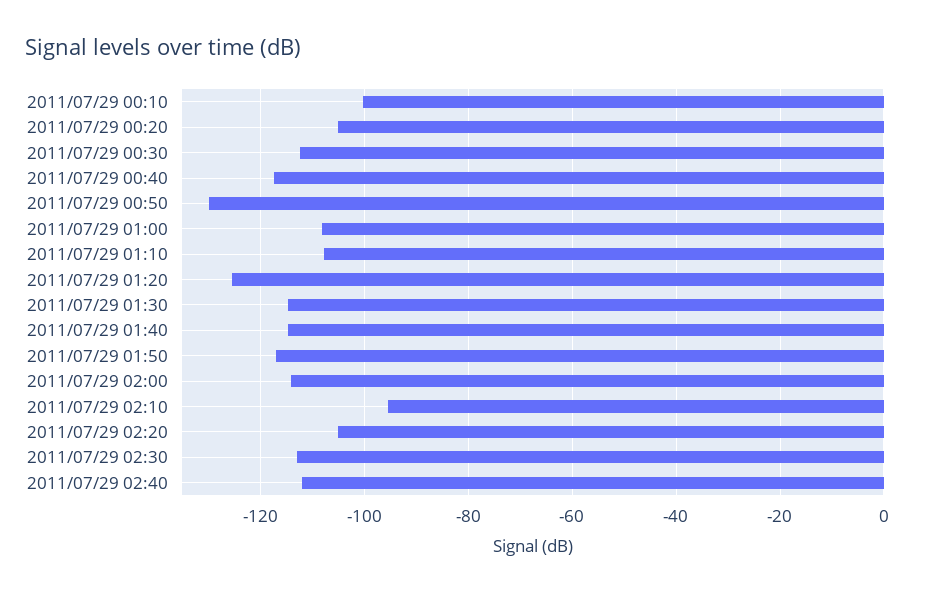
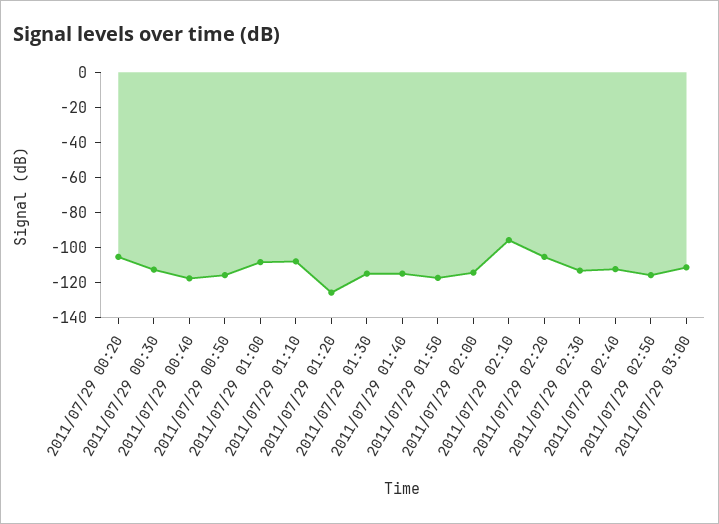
2011/07/29 00:10: -100 -> none
2011/07/29 00:50: -130 -> -115
2011/07/29 02:50: none -> -115
2011/07/29 03:00: none -> -110

